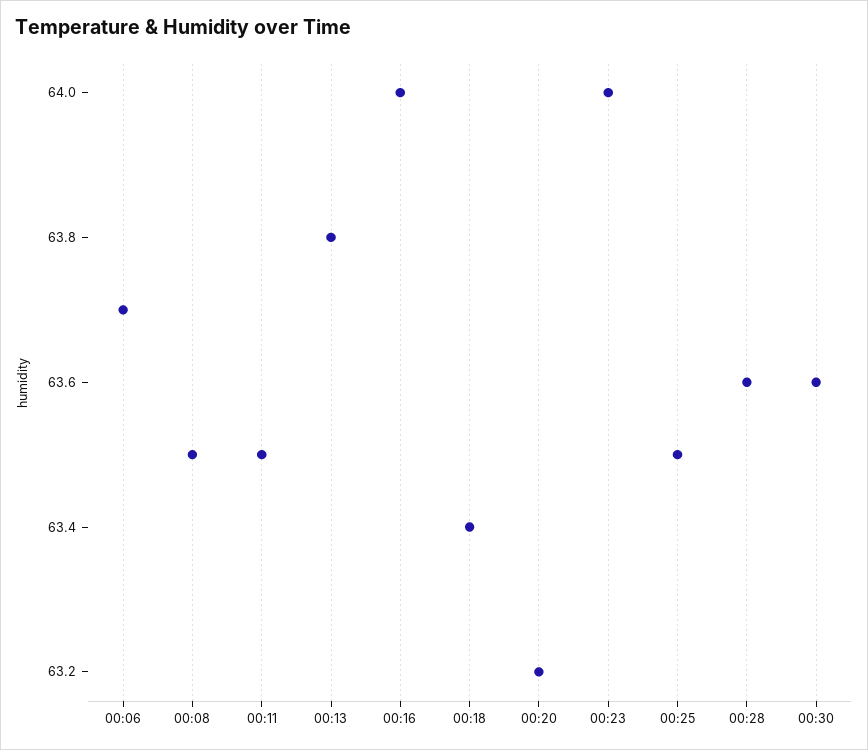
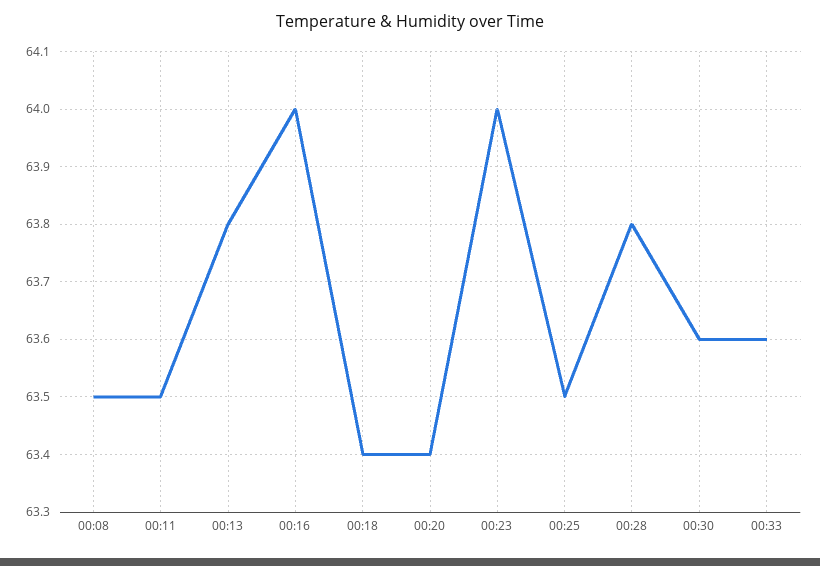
00:06: 63.7 -> none
00:20: 63.2 -> 63.4
00:28: 63.6 -> 63.8
00:33: none -> 63.6

